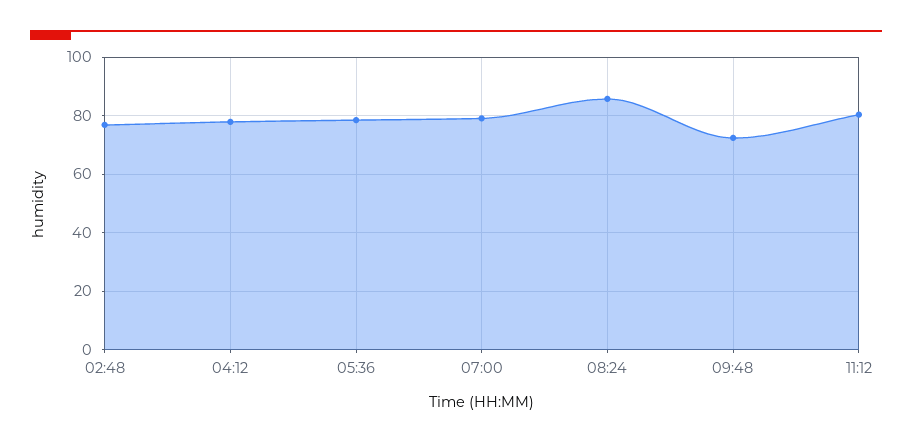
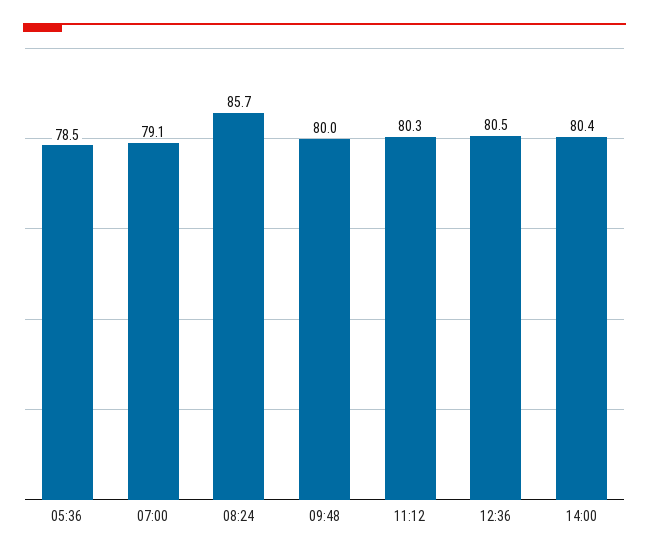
02:48: 77.5 -> none
04:12: 77.5 -> none
09:48: 72.5 -> 80
12:36: none -> 80.5
14:00: none -> 80.4

